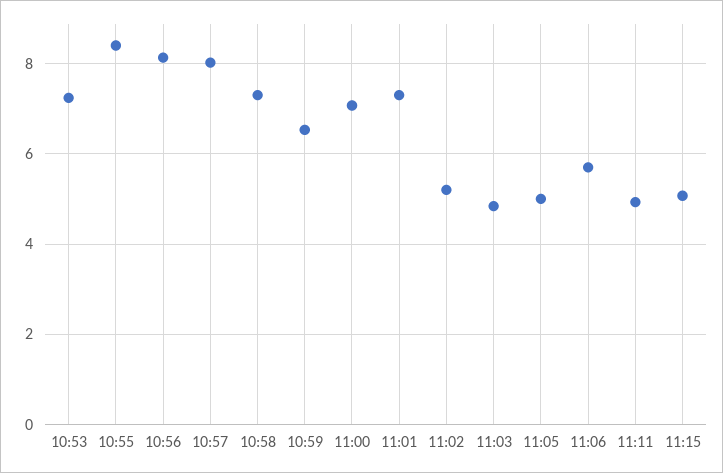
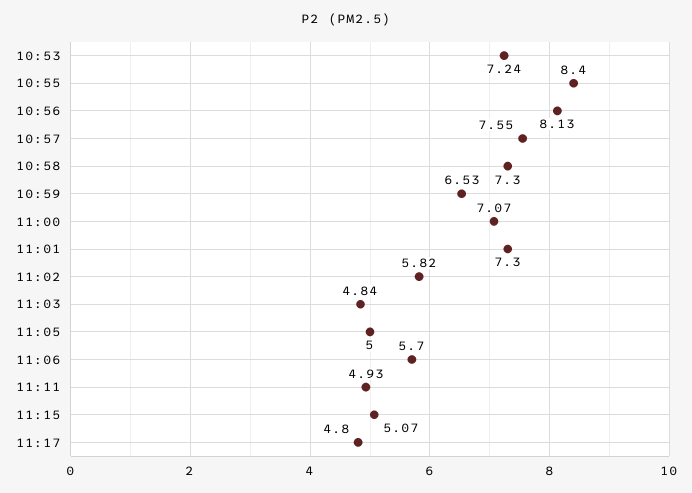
10:57: 8 -> 7.55
11:02: 5.2 -> 5.82
11:17: none -> 4.8

